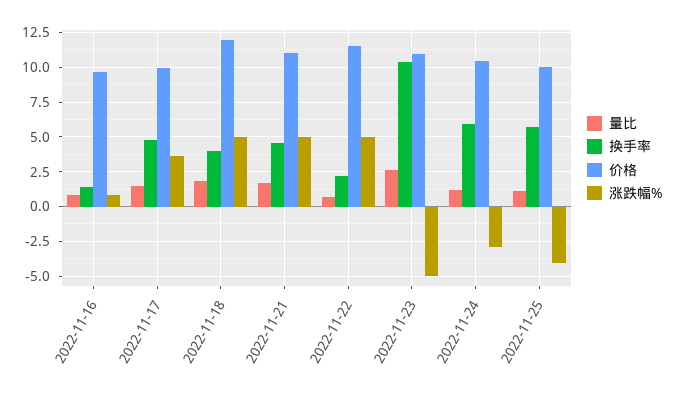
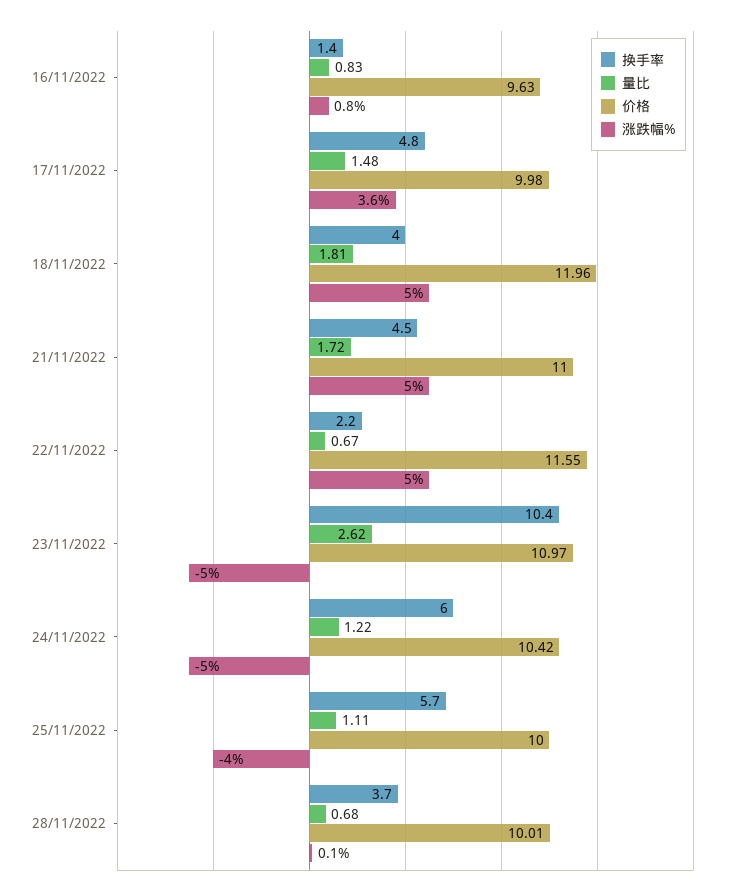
涨跌幅%, 2022-11-24: -3 -> -5
换手率, 28/11/2022: none -> 3.7
量比, 28/11/2022: none -> 0.68
价格, 28/11/2022: none -> 10.01
涨跌幅%, 28/11/2022: none -> 0.1

